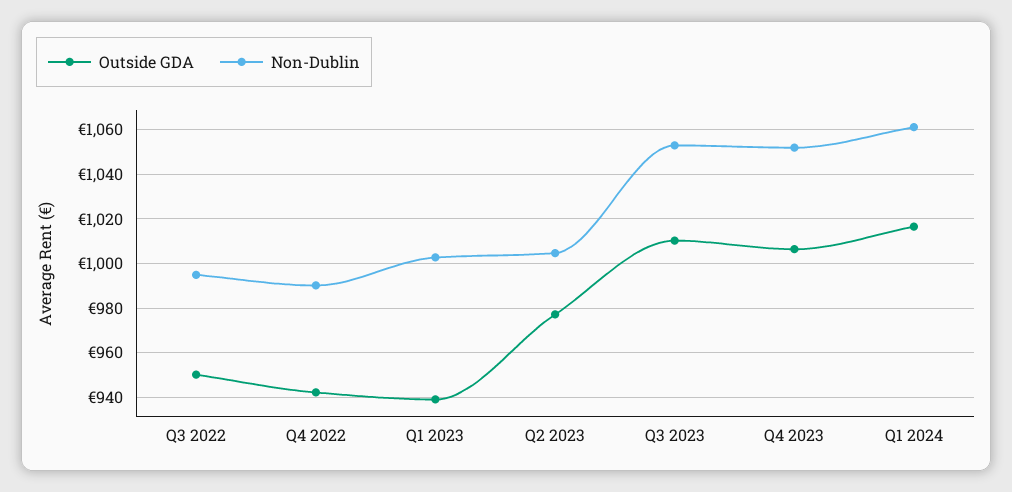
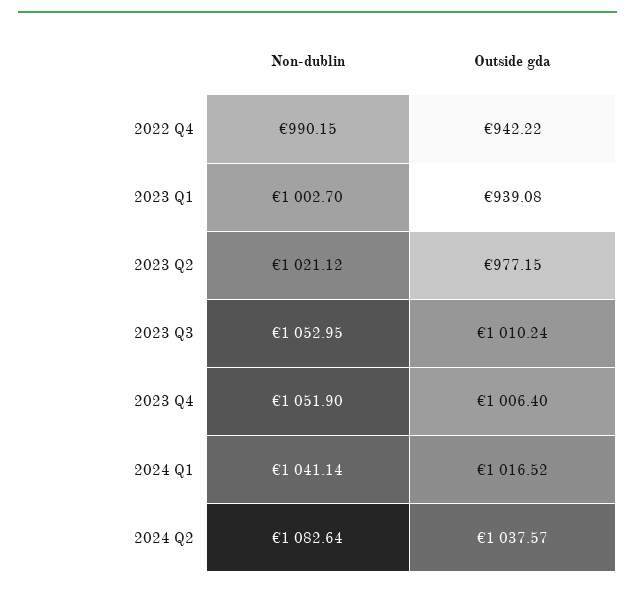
Outside GDA, Q3 2022: 950 -> none
Non-Dublin, Q3 2022: 995 -> none
Non-Dublin, Q2 2023: 1005 -> 1021.12
Non-Dublin, Q1 2024: 1060 -> 1041.14
Non-Dublin, 2024 Q2: none -> 1082.64
Outside GDA, 2024 Q2: none -> 1037.57

